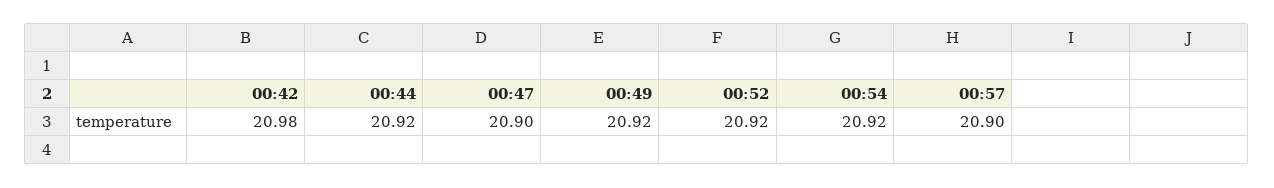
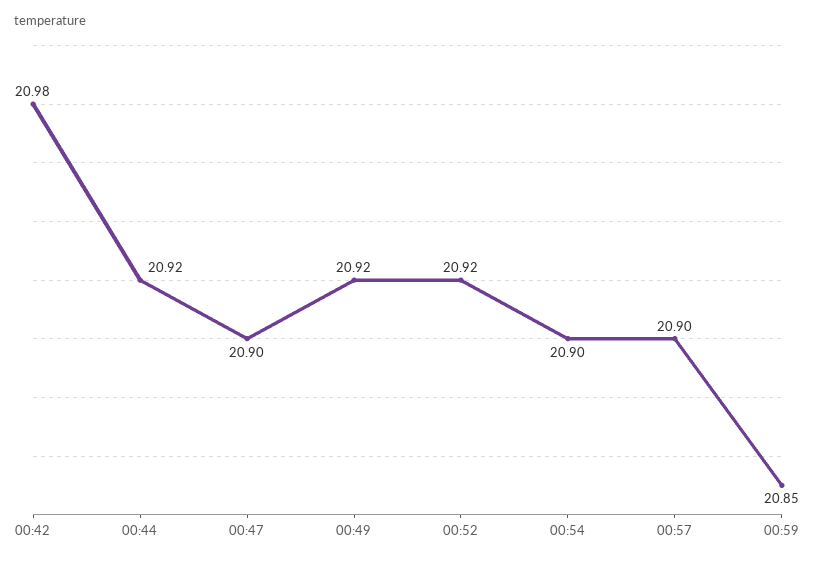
00:54: 20.92 -> 20.9
00:59: none -> 20.85

